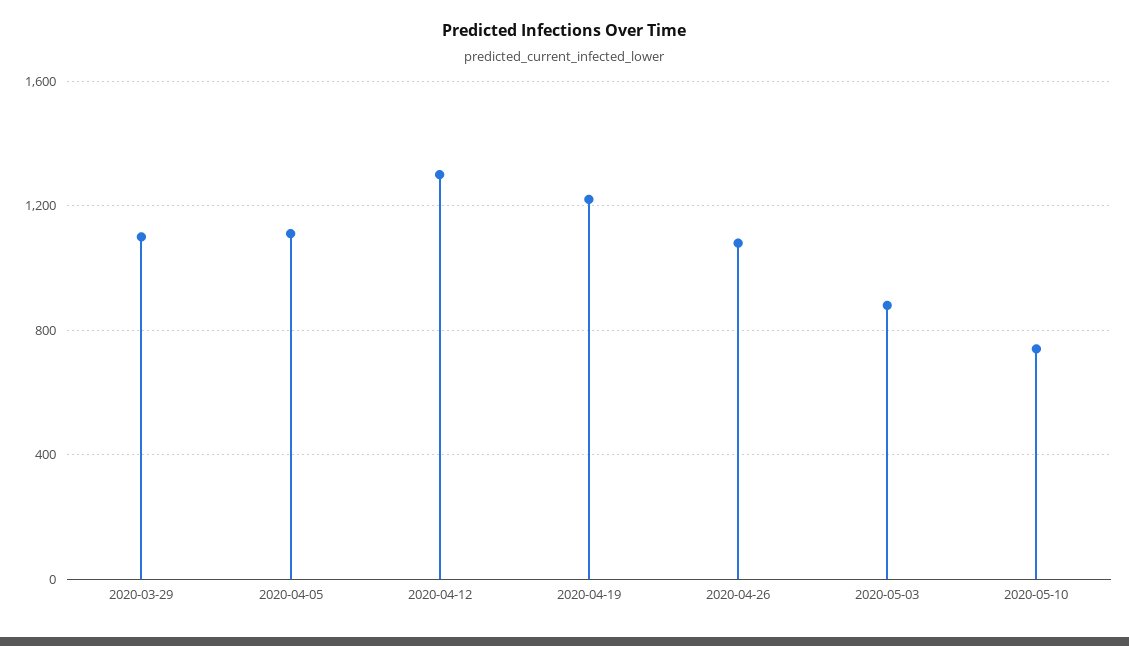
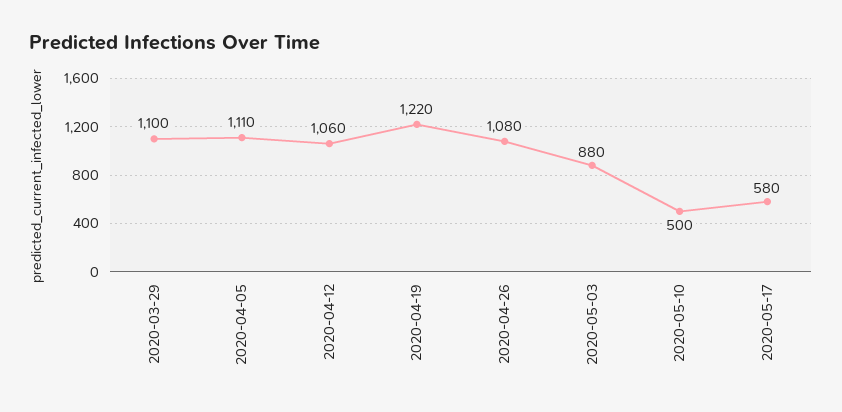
2020-04-12: 1300 -> 1060
2020-05-10: 750 -> 500
2020-05-17: none -> 580

